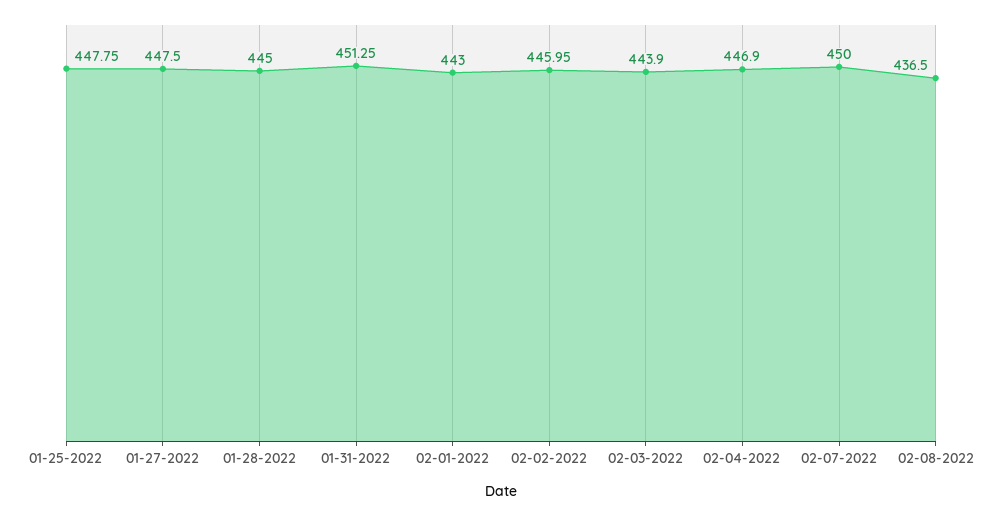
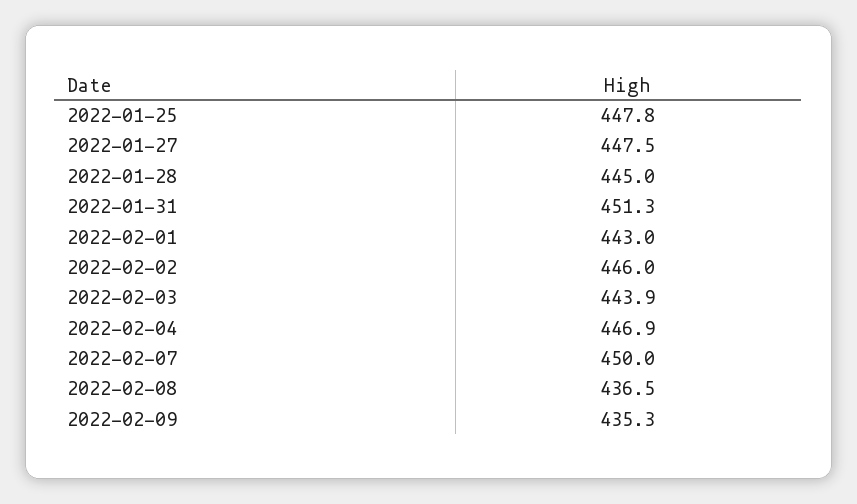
2022-02-09: none -> 435.3

